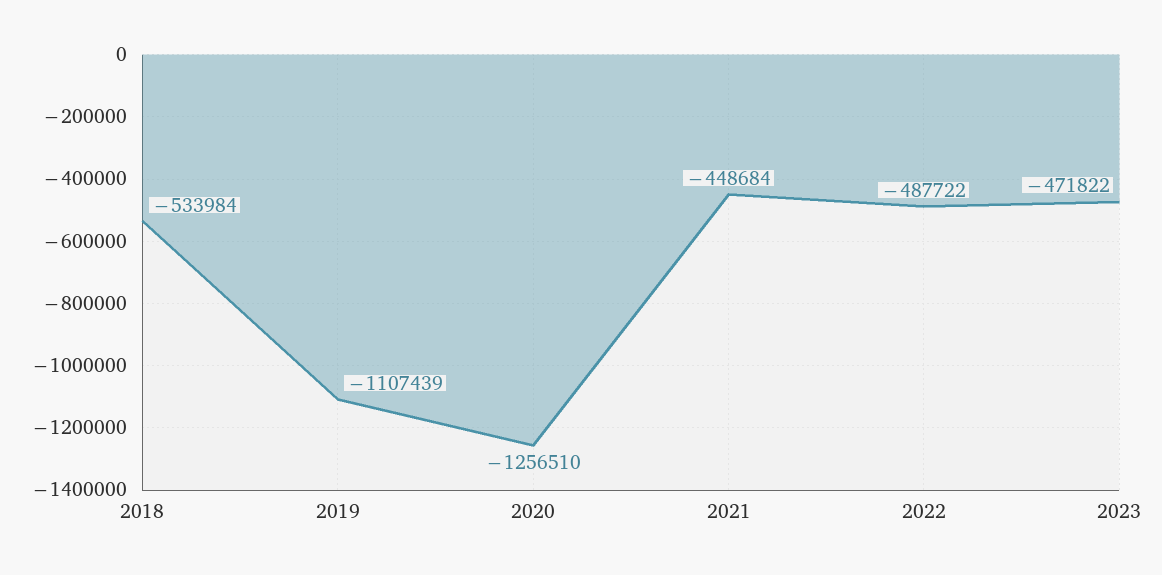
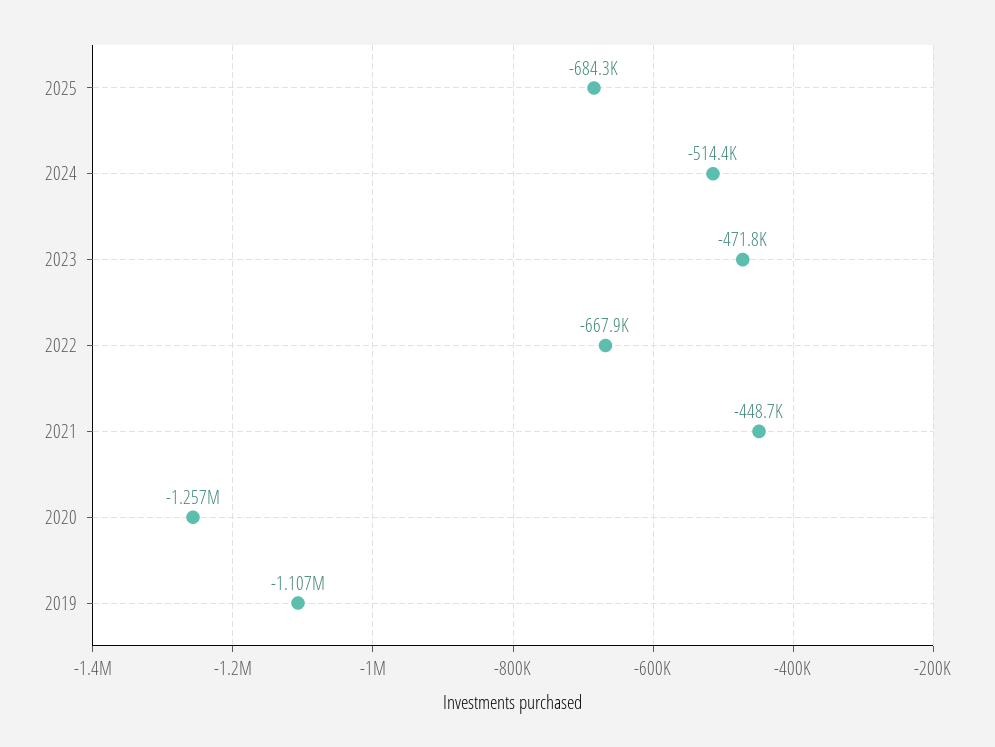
2018: -533984 -> none
2022: -487722 -> -667900
2025: none -> -684300
2024: none -> -514400

